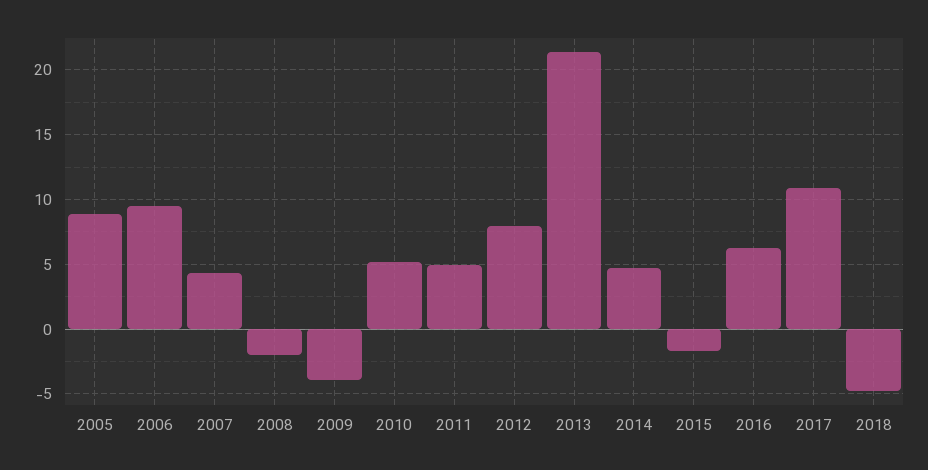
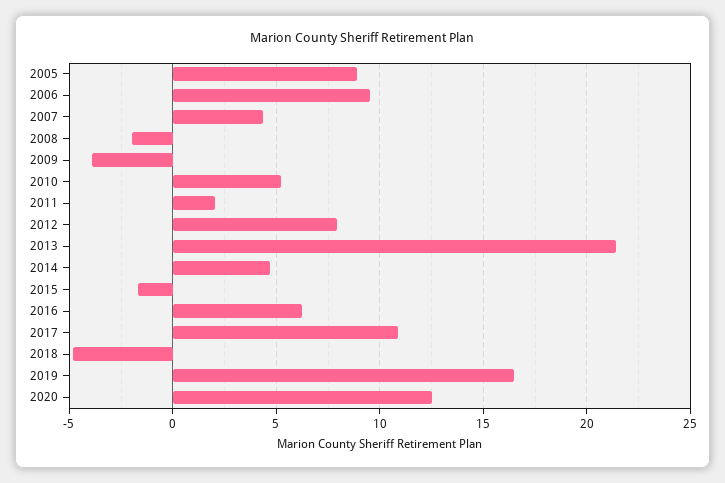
2011: 5 -> 2
2019: none -> 16.5
2020: none -> 12.5

